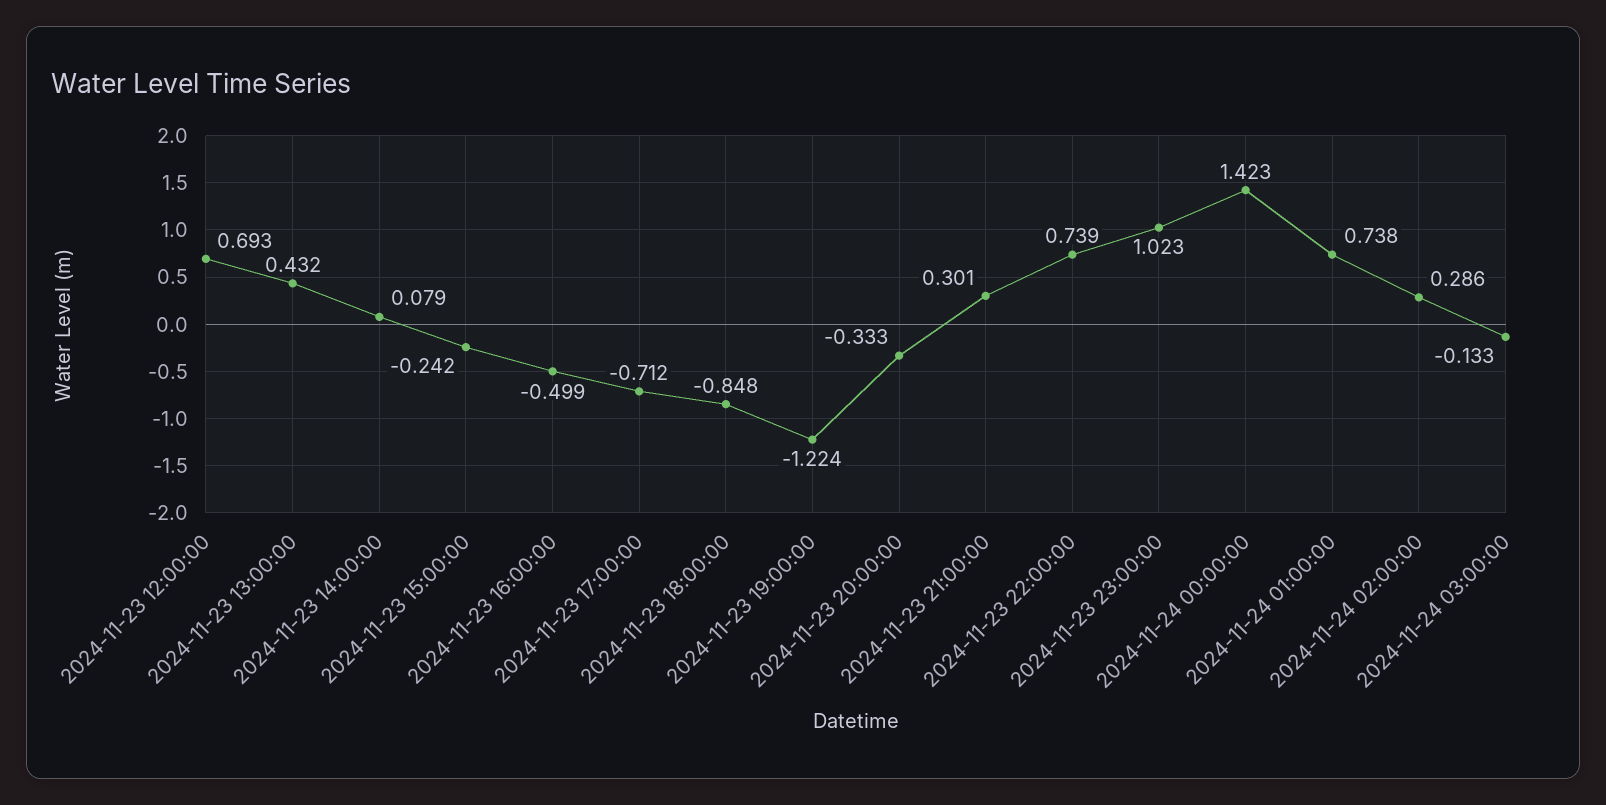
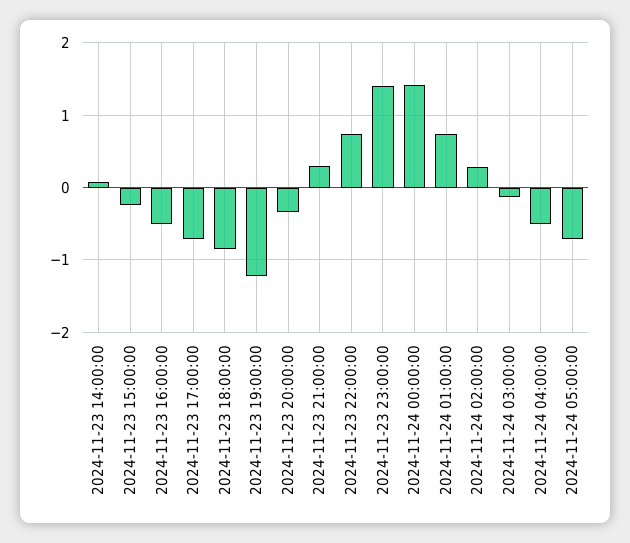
2024-11-23 12:00:00: 0.693 -> none
2024-11-23 13:00:00: 0.432 -> none
2024-11-23 23:00:00: 1.023 -> 1.4
2024-11-24 04:00:00: none -> -0.5
2024-11-24 05:00:00: none -> -0.7

